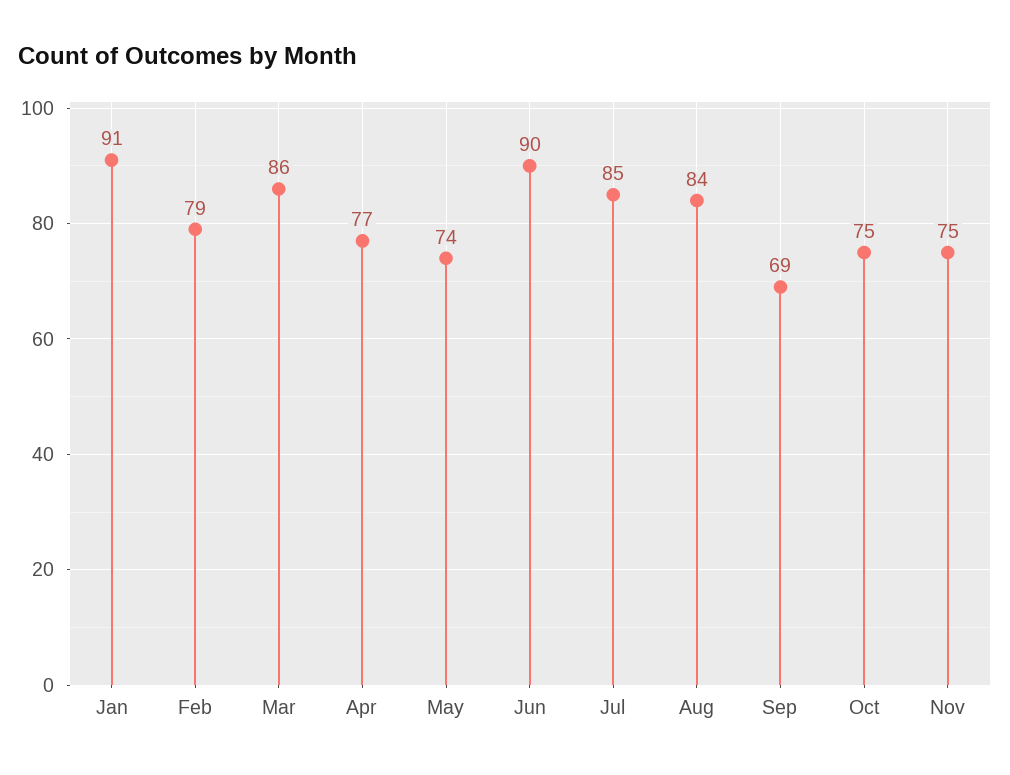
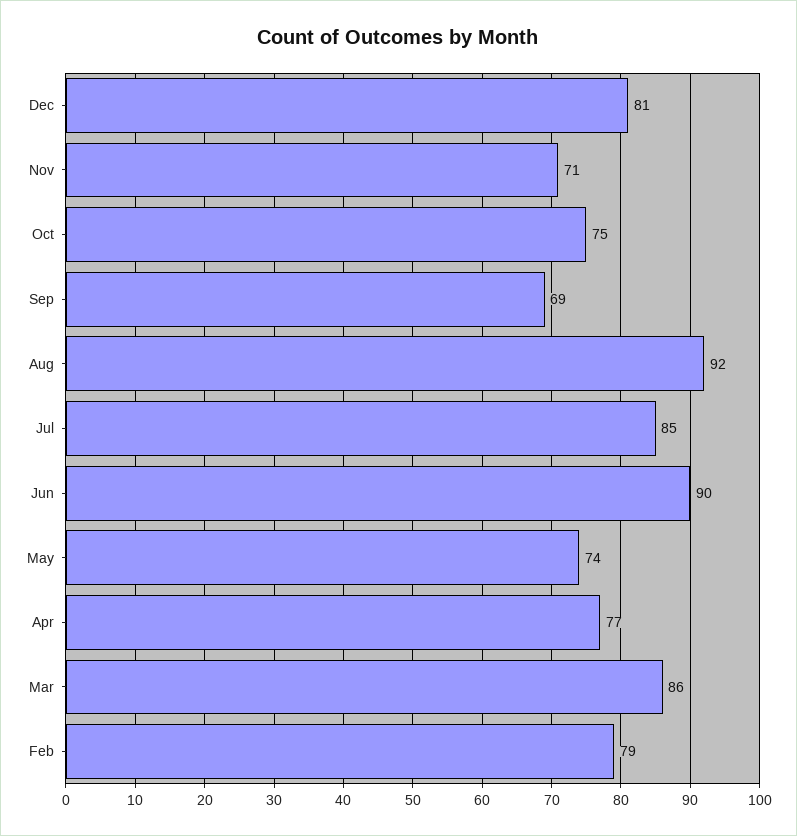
Jan: 91 -> none
Aug: 84 -> 92
Nov: 75 -> 71
Dec: none -> 81

